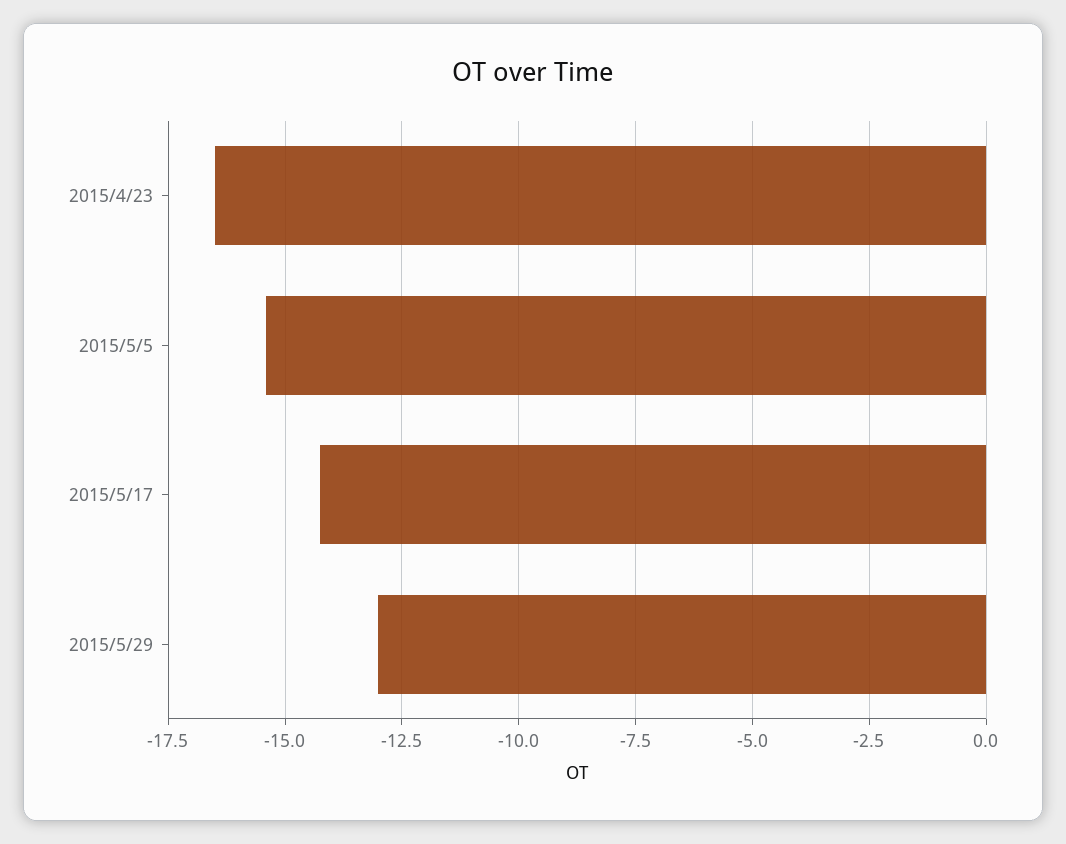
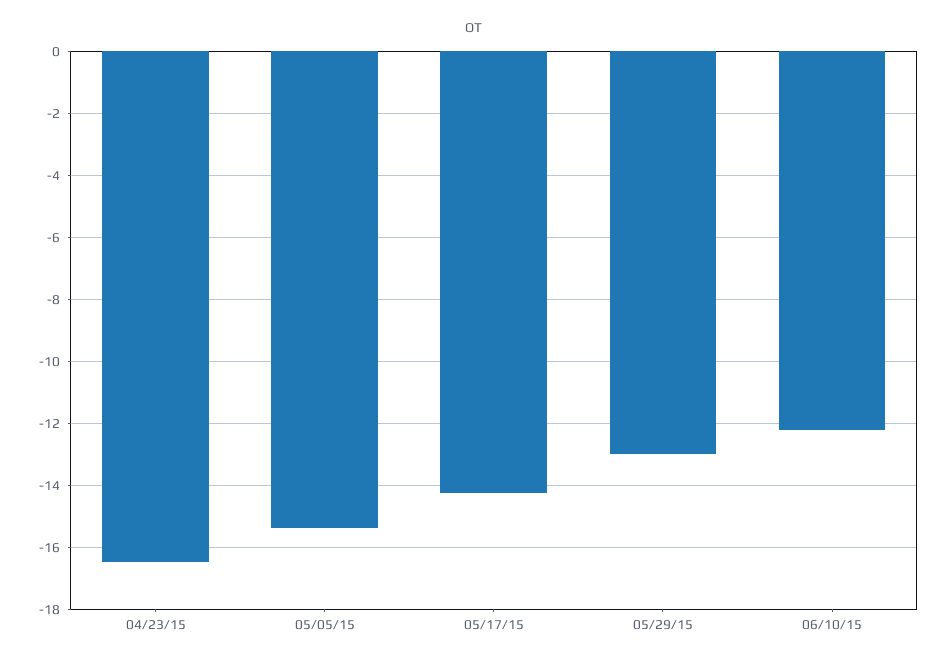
06/10/15: none -> -12.2

